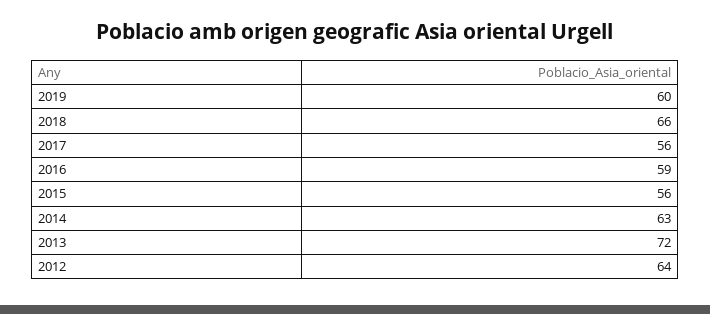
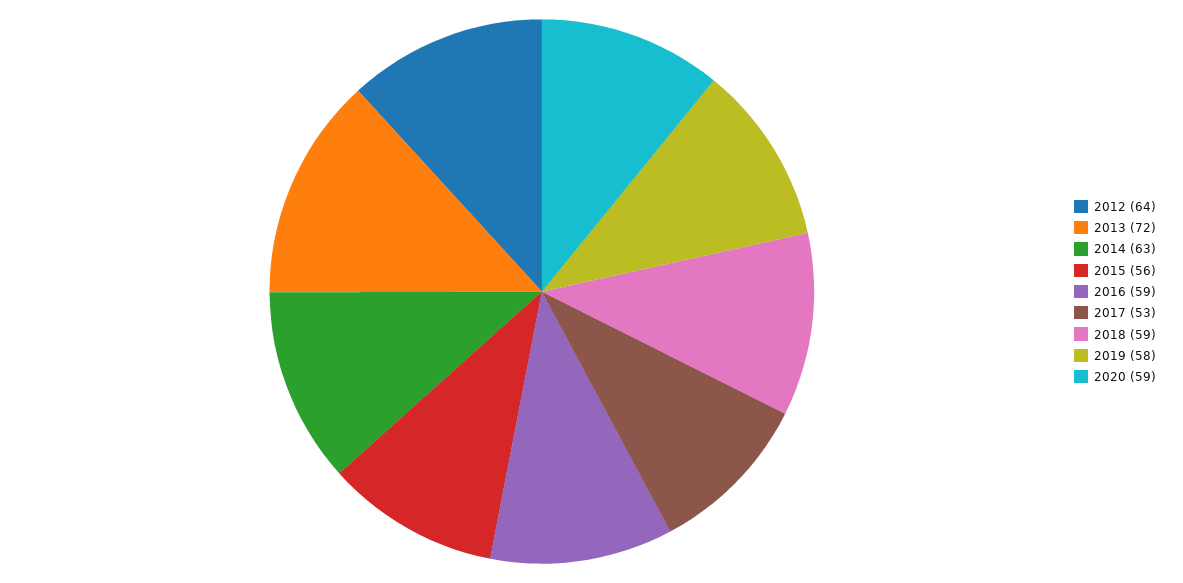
2019: 60 -> 58
2018: 66 -> 59
2017: 56 -> 53
2020: none -> 59

